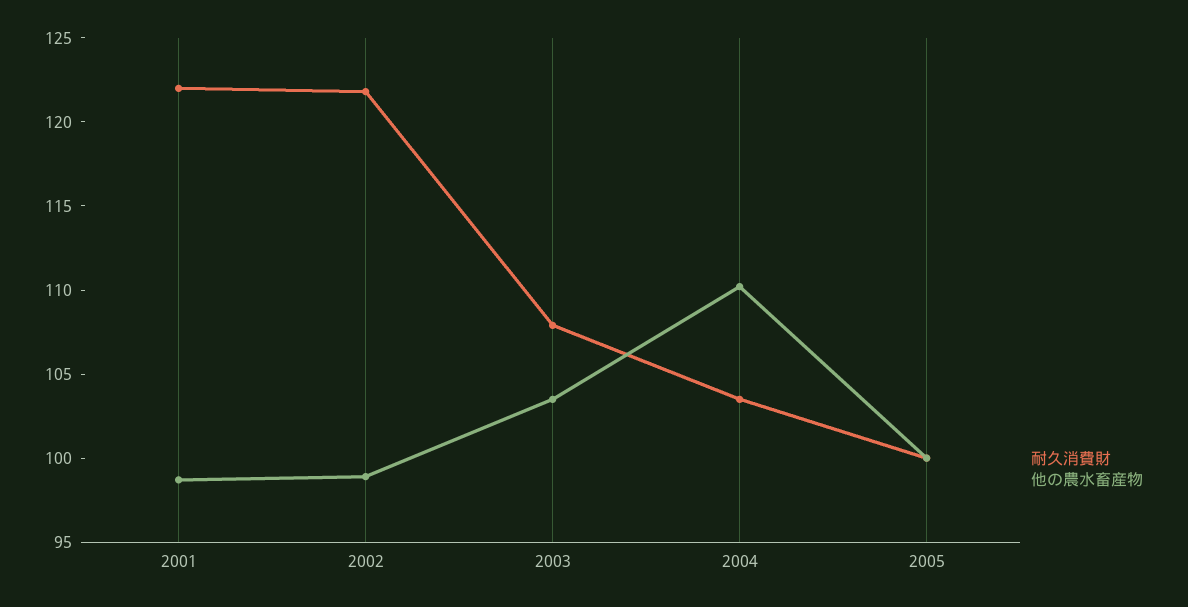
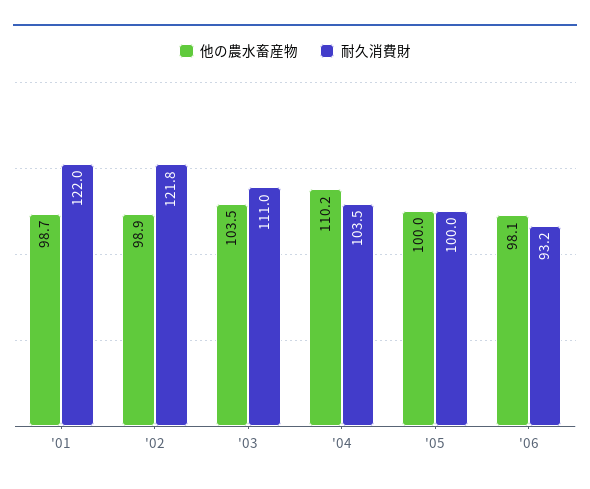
耐久消費財, 2003: 108 -> 111
他の農水畜産物, '06: none -> 98.1
耐久消費財, '06: none -> 93.2

